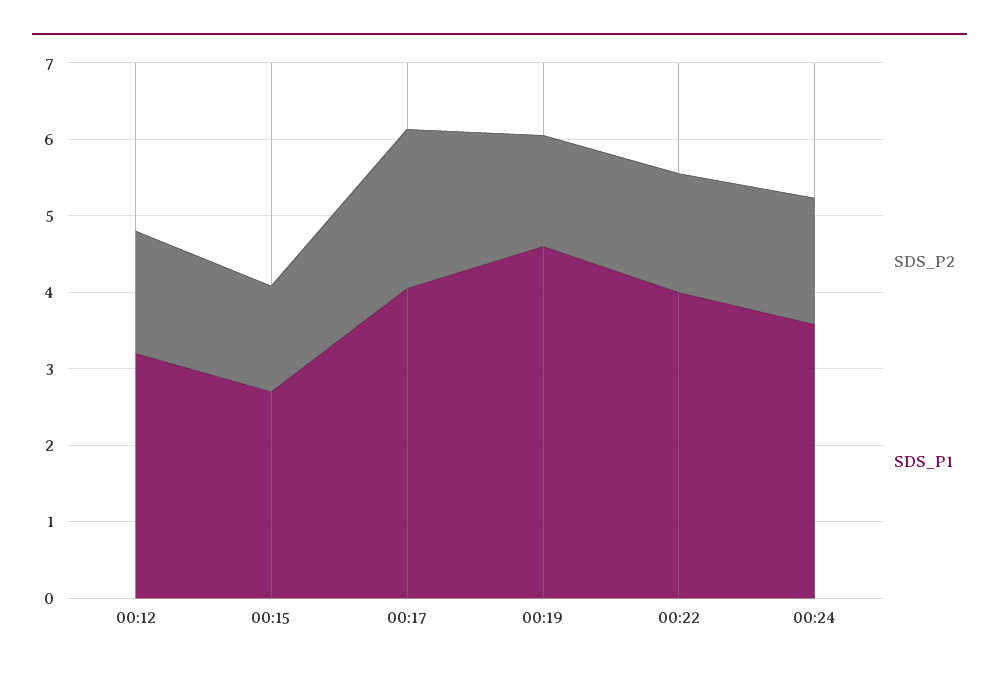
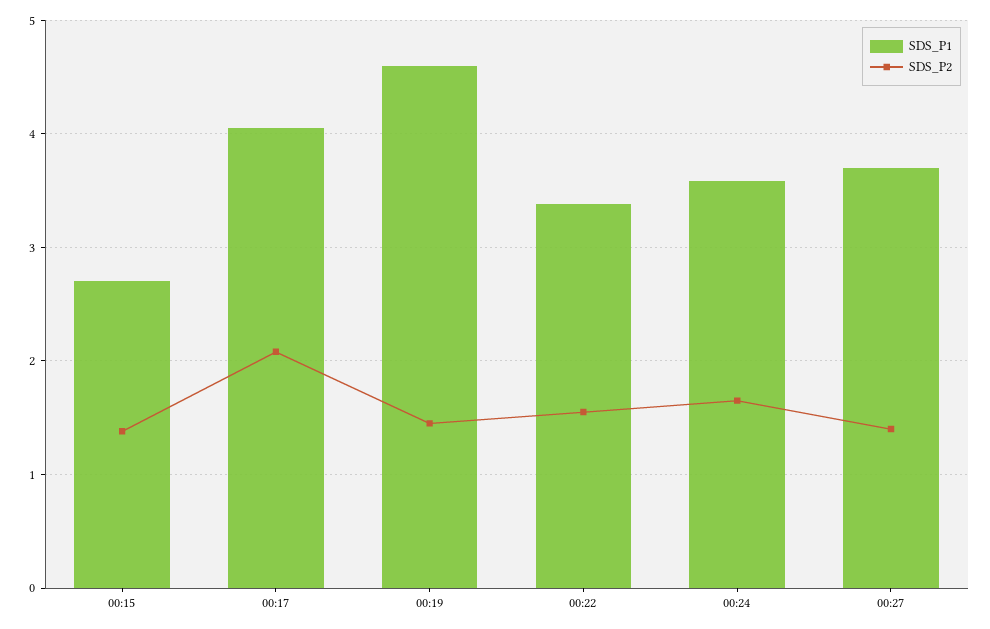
SDS_P2, 00:12: 1.6 -> none
SDS_P1, 00:12: 3.2 -> none
SDS_P1, 00:22: 4 -> 3.4
SDS_P1, 00:27: none -> 3.7
SDS_P2, 00:27: none -> 1.4

